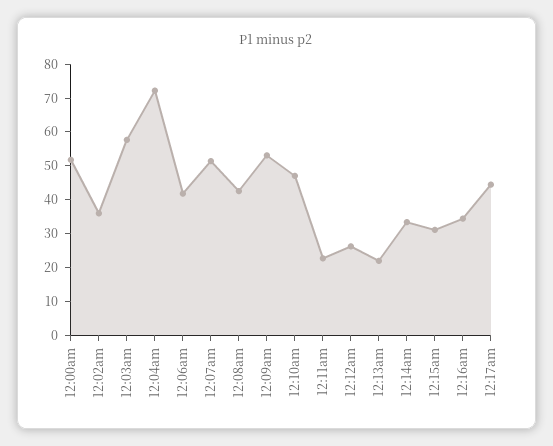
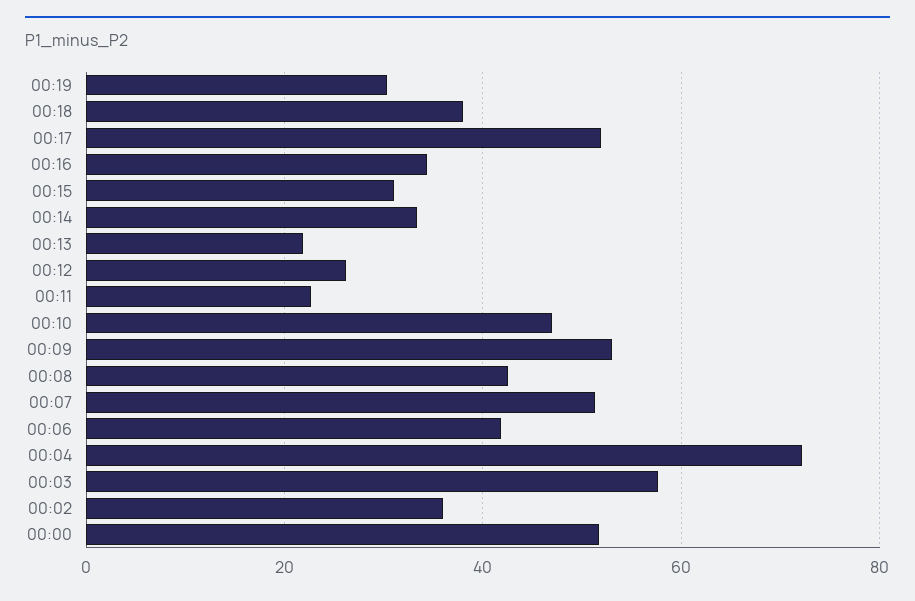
12:17am: 45 -> 52
00:19: none -> 30
00:18: none -> 38

